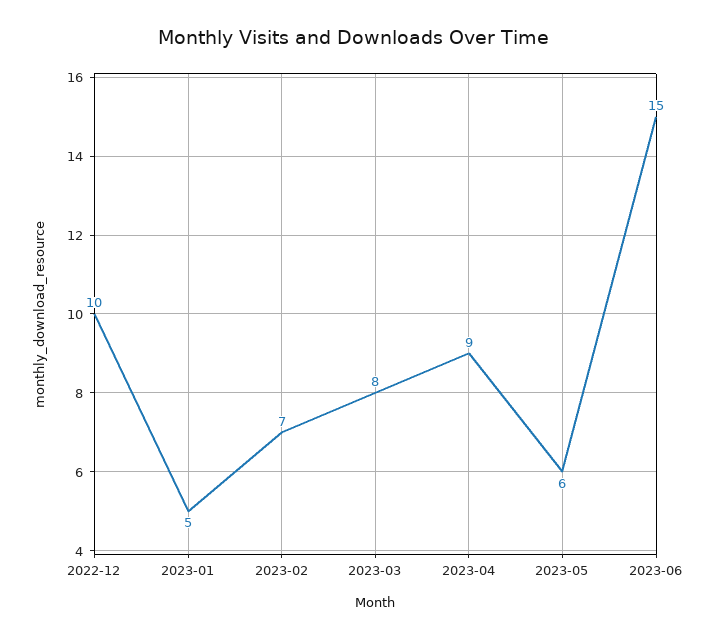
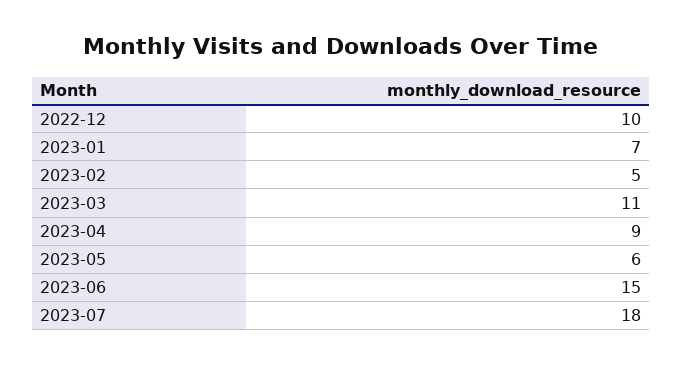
2023-01: 5 -> 7
2023-02: 7 -> 5
2023-03: 8 -> 11
2023-07: none -> 18

